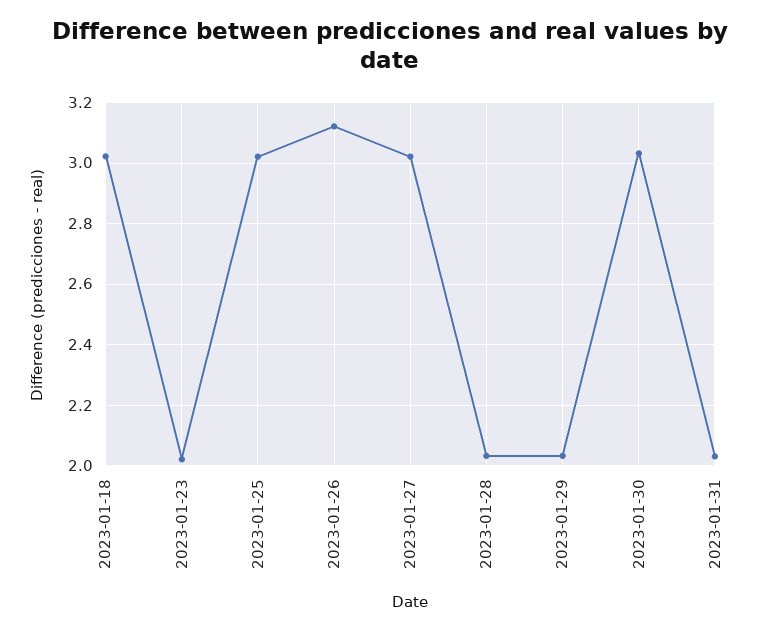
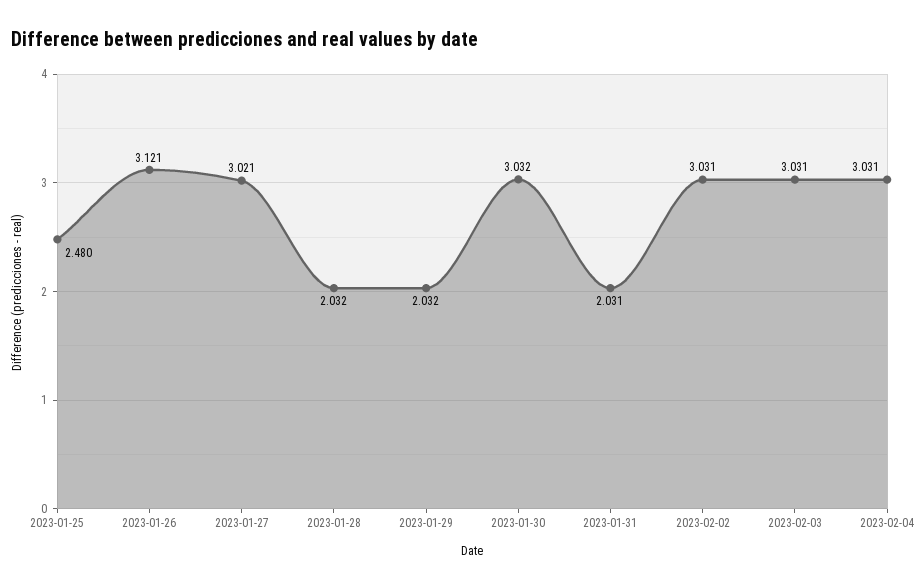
2023-01-18: 3.02 -> none
2023-01-23: 2.02 -> none
2023-01-25: 3.02 -> 2.48
2023-02-02: none -> 3.031
2023-02-03: none -> 3.031
2023-02-04: none -> 3.031

